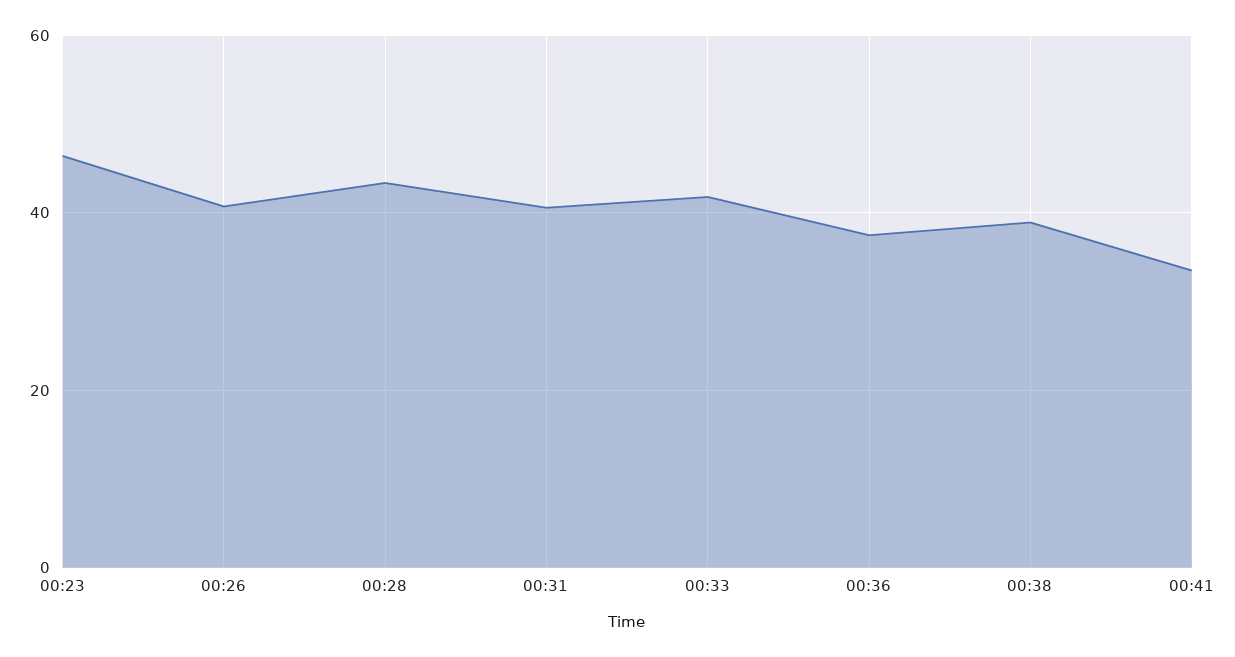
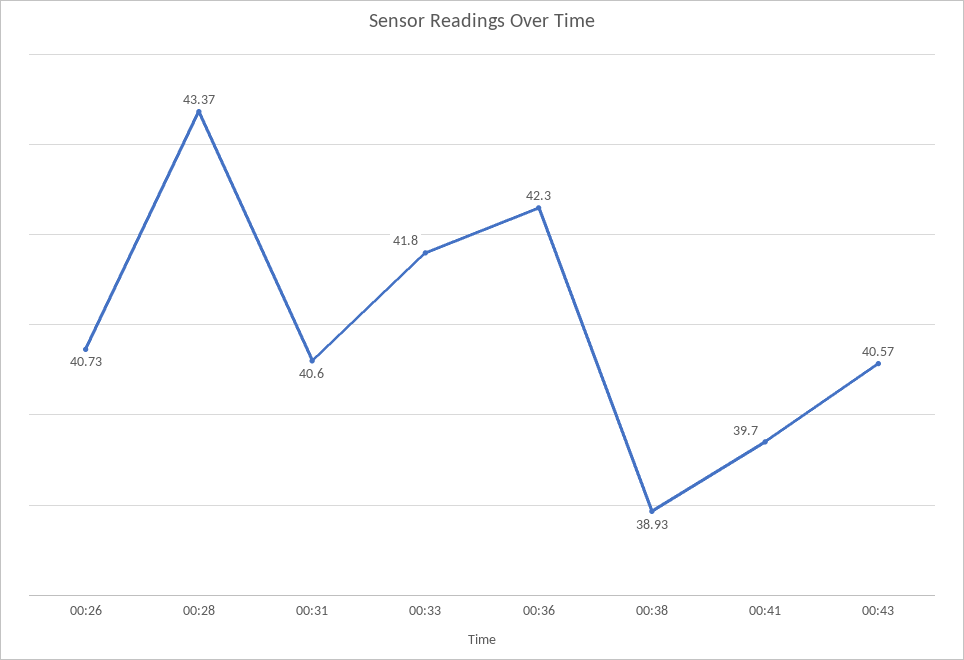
00:23: 46 -> none
00:36: 38 -> 42.3
00:41: 34 -> 39.7
00:43: none -> 40.57

